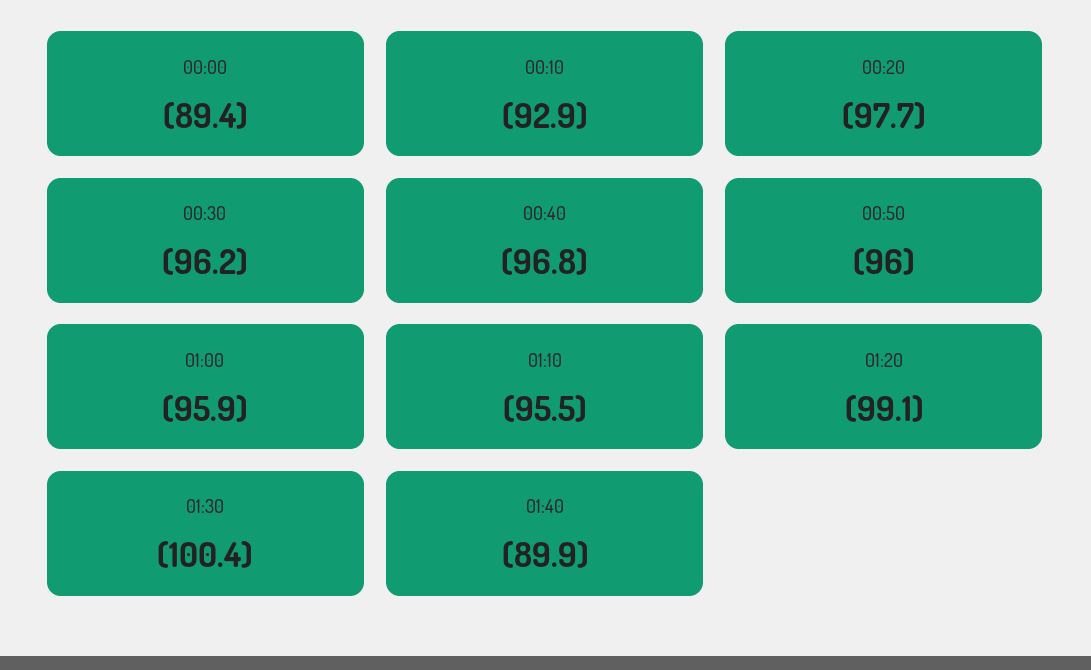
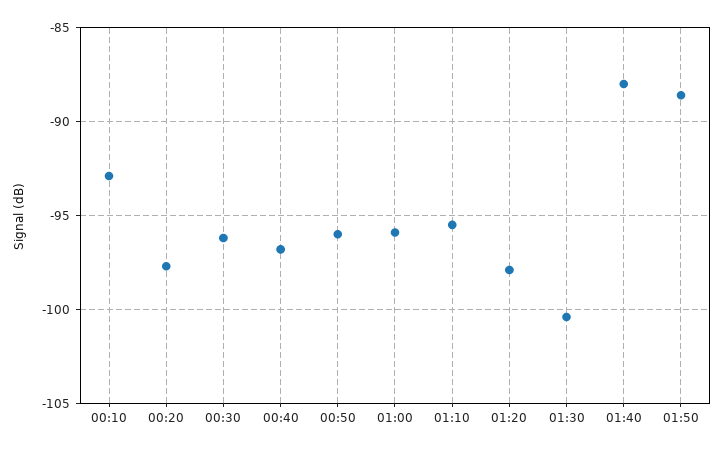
00:00: -89.4 -> none
01:20: -99.1 -> -98
01:40: -89.9 -> -88
01:50: none -> -88.5

